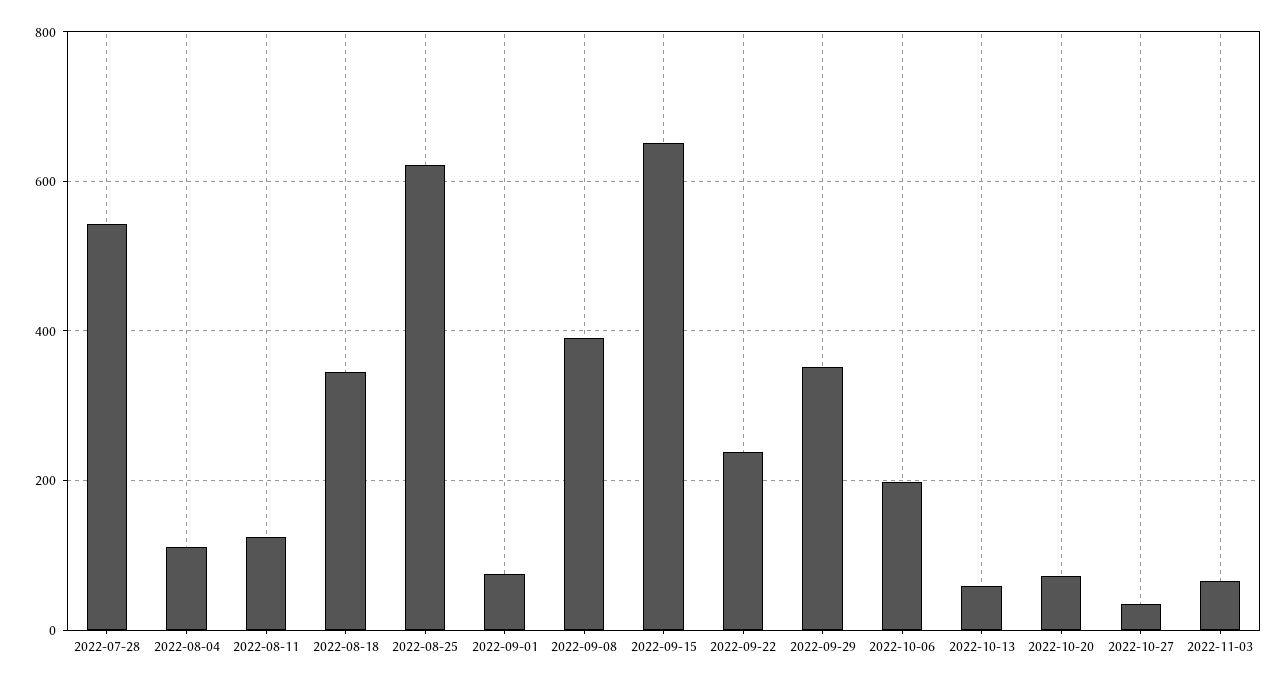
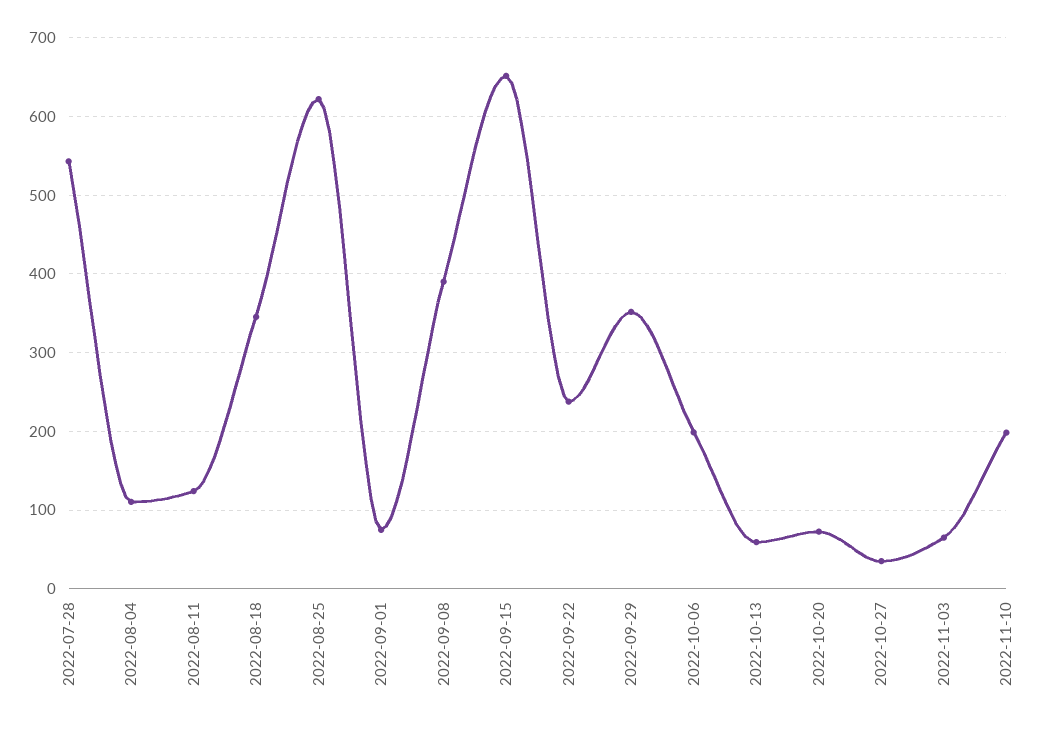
2022-11-10: none -> 200

